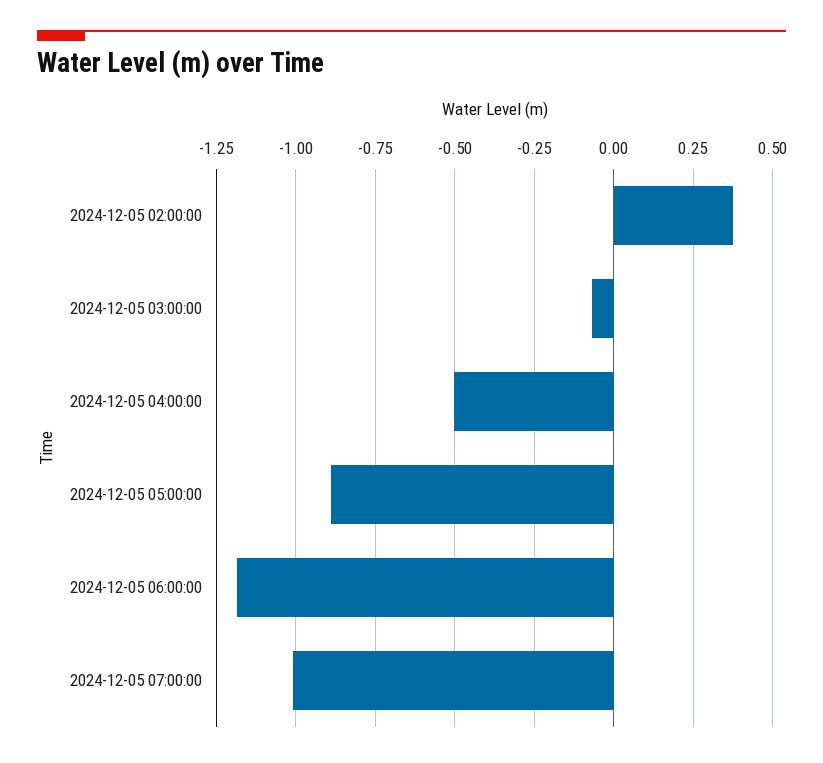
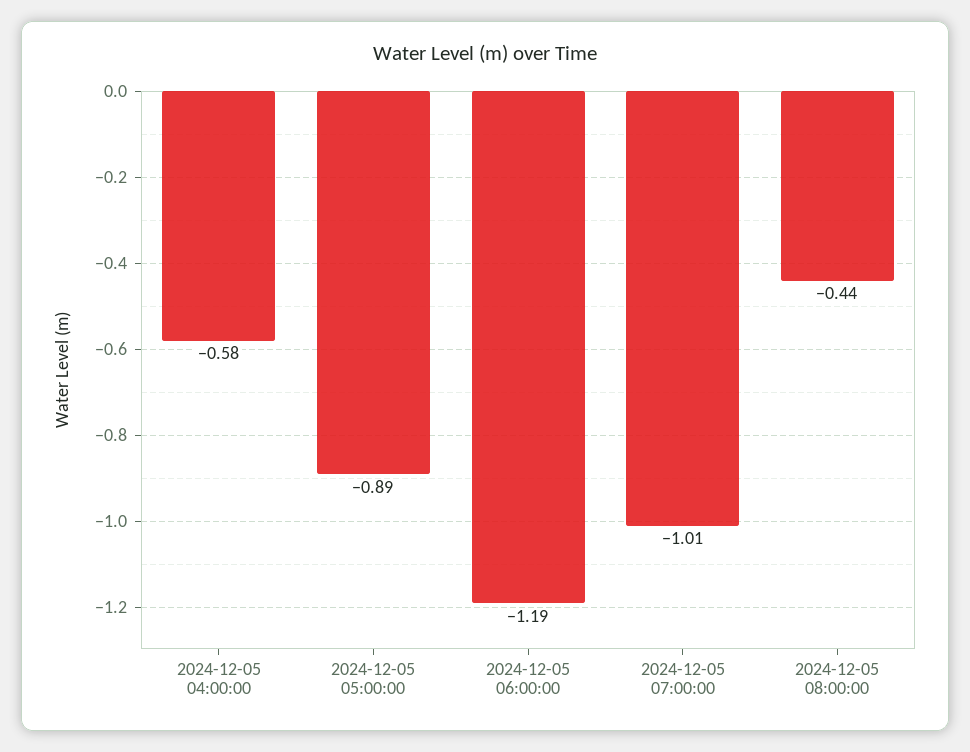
2024-12-05 02:00:00: 0.375 -> none
2024-12-05 03:00:00: -0.075 -> none
2024-12-05 04:00:00: -0.5 -> -0.58
2024-12-05 08:00:00: none -> -0.44

